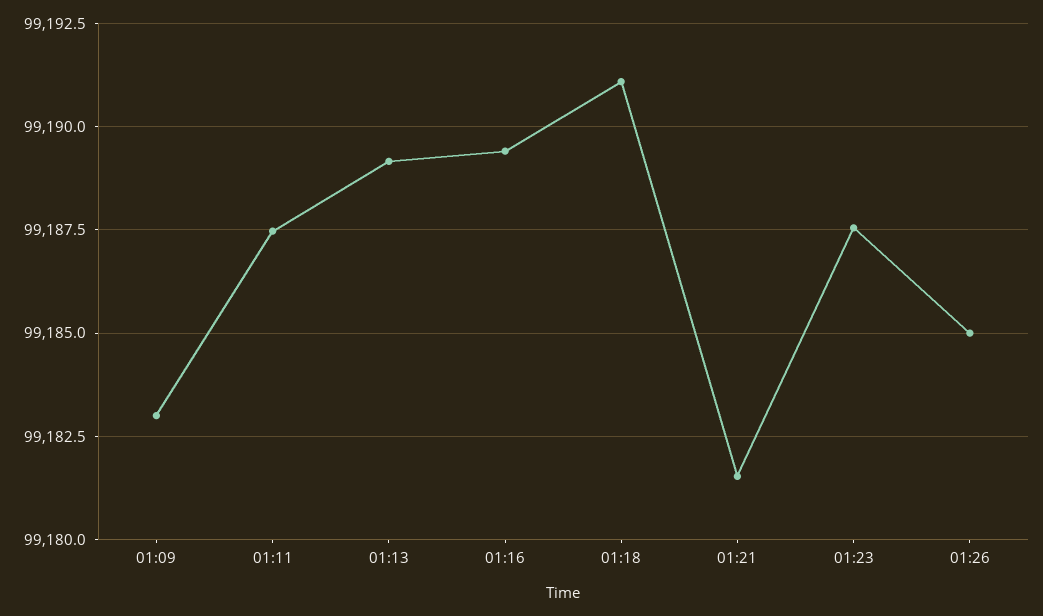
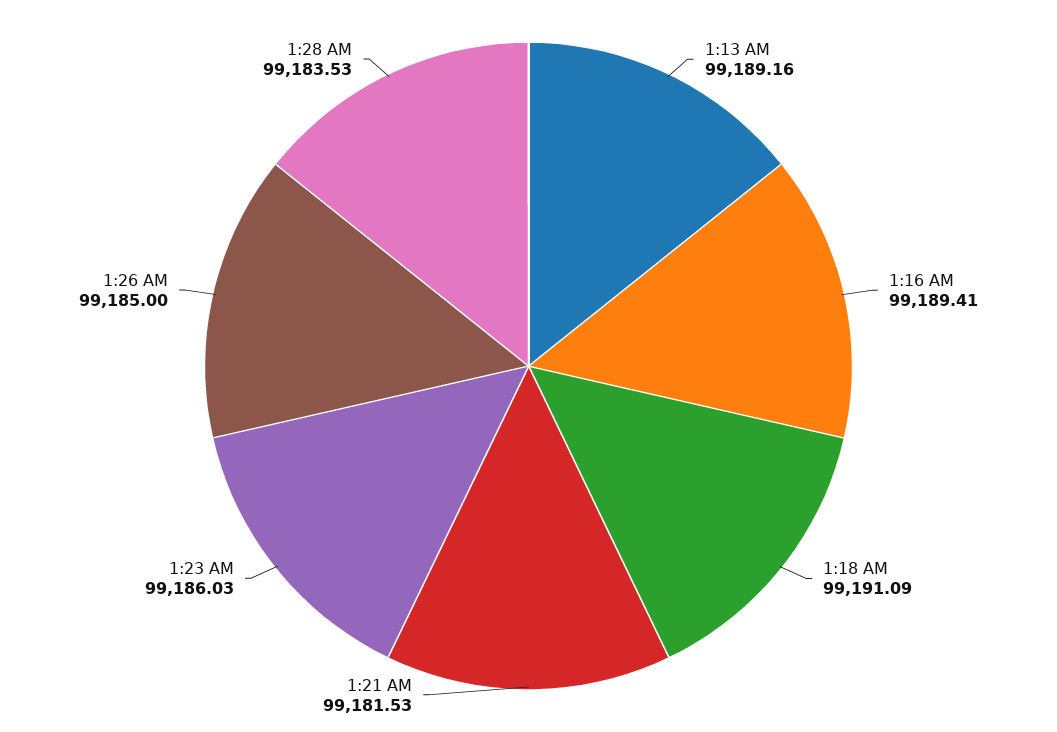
01:09: 99183 -> none
01:11: 99187.5 -> none
01:23: 99187.5 -> 99186.03
1:28 AM: none -> 99183.53

